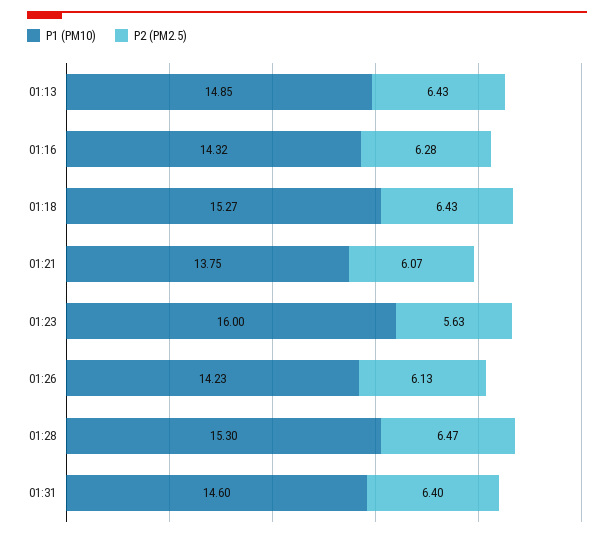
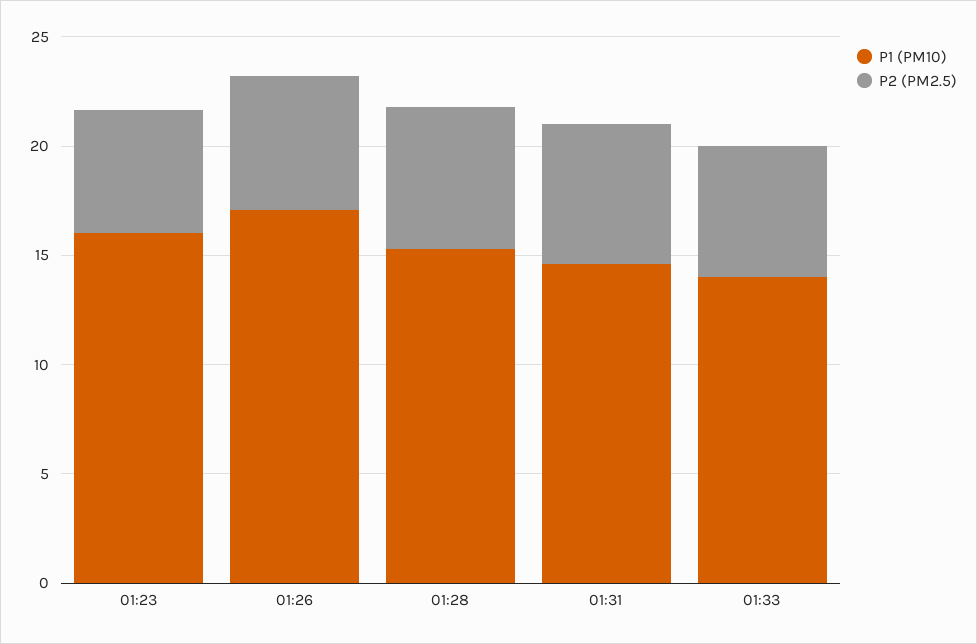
P1 (PM10), 01:13: 14.85 -> none
P2 (PM2.5), 01:13: 6.43 -> none
P1 (PM10), 01:16: 14.32 -> none
P2 (PM2.5), 01:16: 6.28 -> none
P1 (PM10), 01:18: 15.27 -> none
P2 (PM2.5), 01:18: 6.43 -> none
P1 (PM10), 01:21: 13.75 -> none
P2 (PM2.5), 01:21: 6.07 -> none
P1 (PM10), 01:26: 14.23 -> 17
P1 (PM10), 01:33: none -> 14
P2 (PM2.5), 01:33: none -> 6

